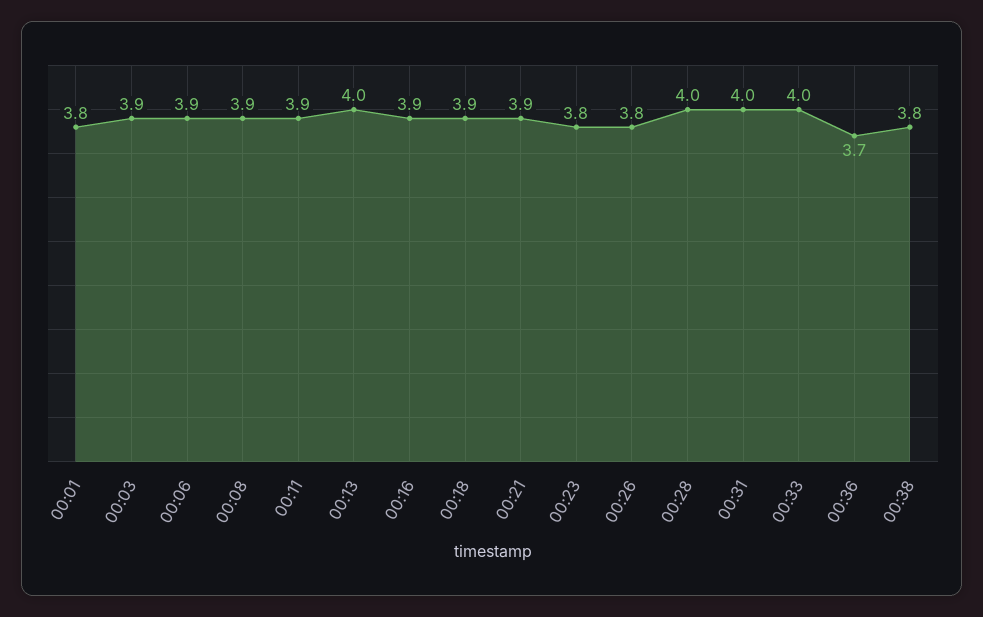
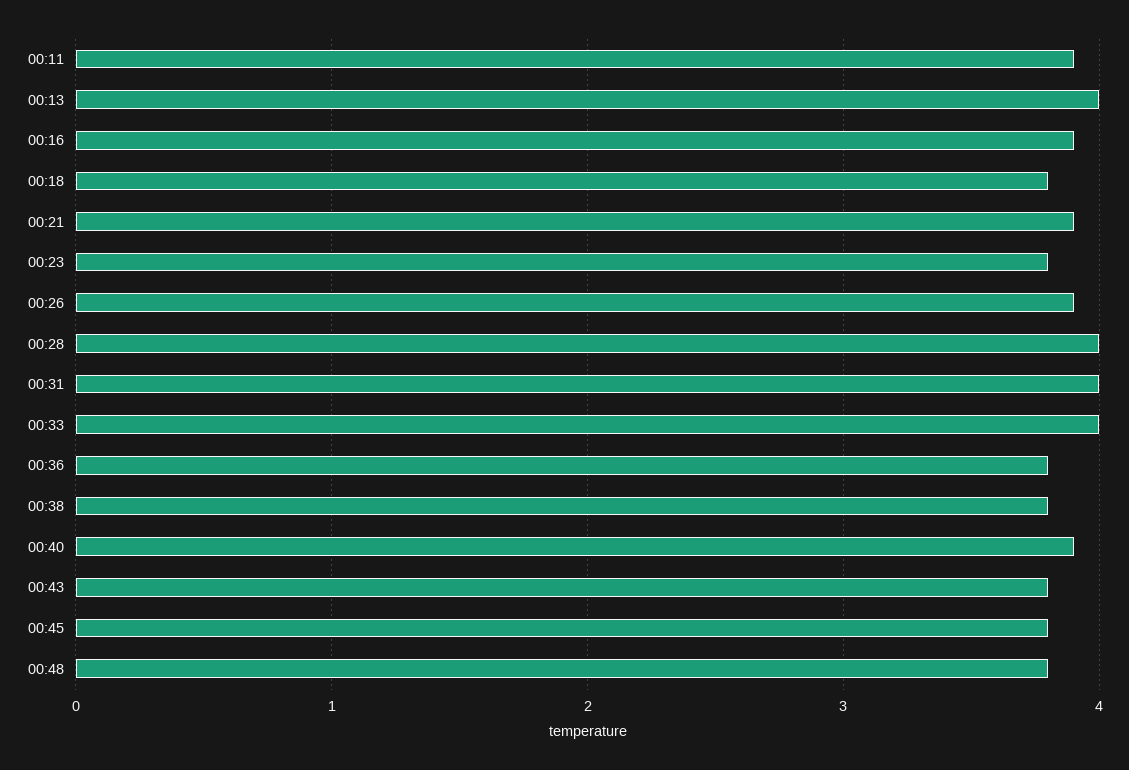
00:01: 3.8 -> none
00:03: 3.9 -> none
00:06: 3.9 -> none
00:08: 3.9 -> none
00:18: 3.9 -> 3.8
00:26: 3.8 -> 3.9
00:36: 3.7 -> 3.8
00:40: none -> 3.9
00:43: none -> 3.8
00:45: none -> 3.8
00:48: none -> 3.8

